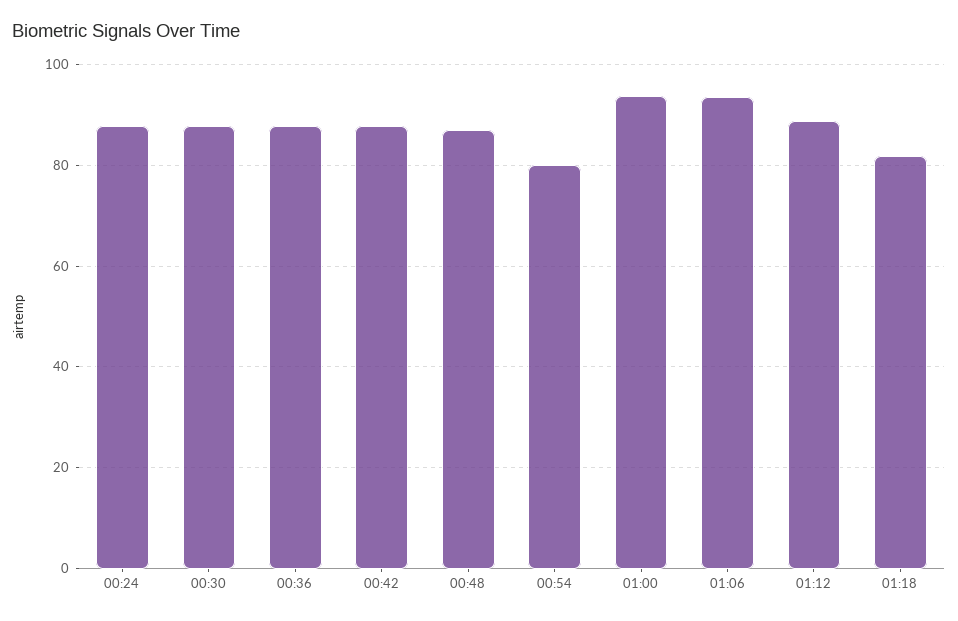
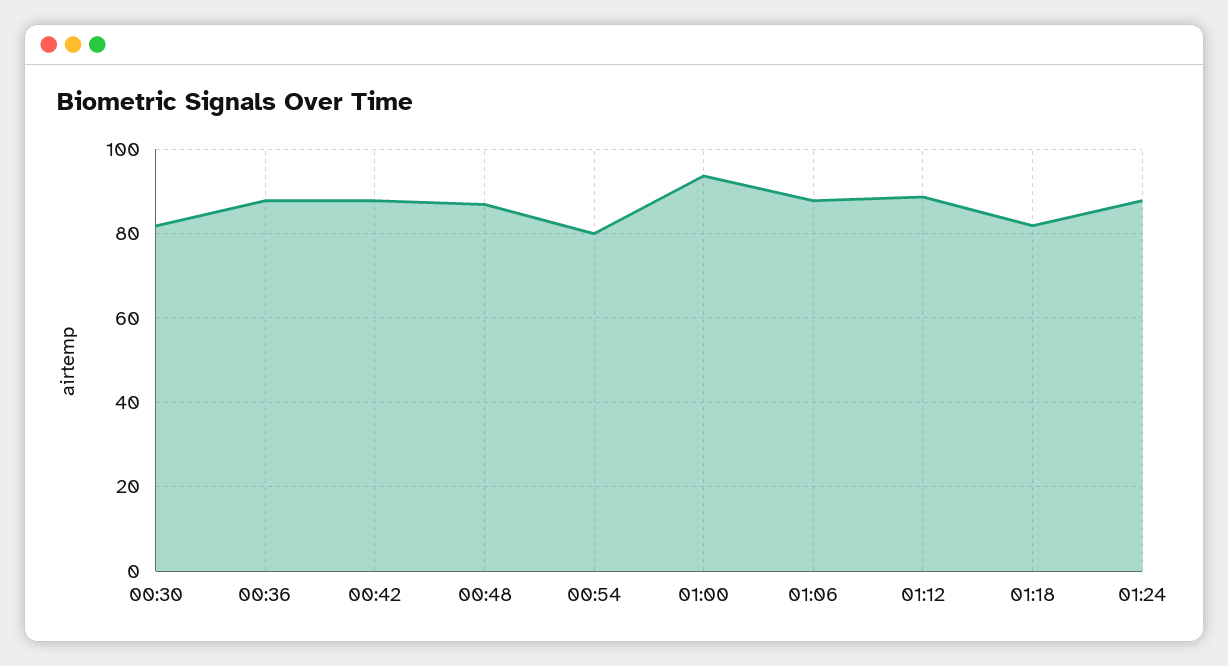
00:24: 88 -> none
00:30: 88 -> 82
01:06: 94 -> 88
01:24: none -> 88

